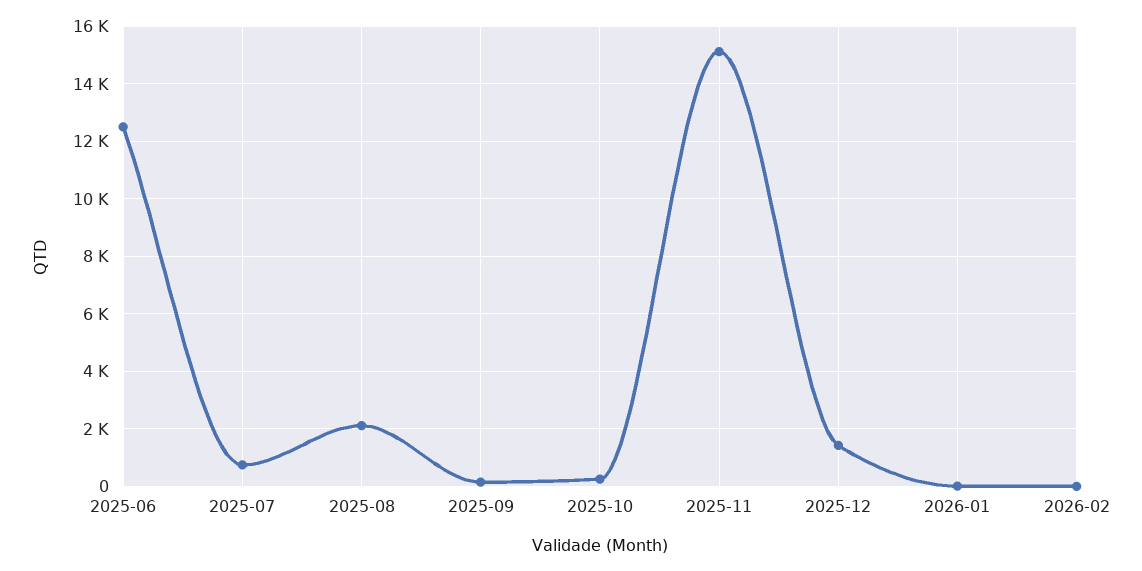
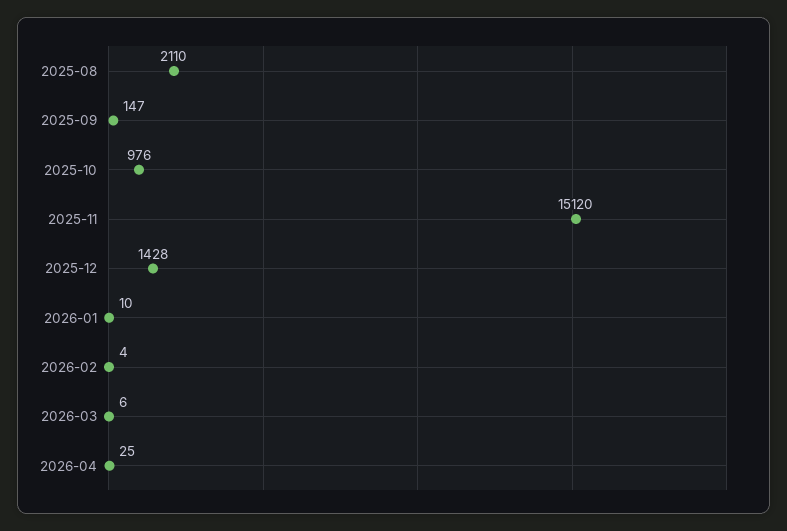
2025-06: 12500 -> none
2025-07: 750 -> none
2025-10: 250 -> 976
2026-03: none -> 6
2026-04: none -> 25

